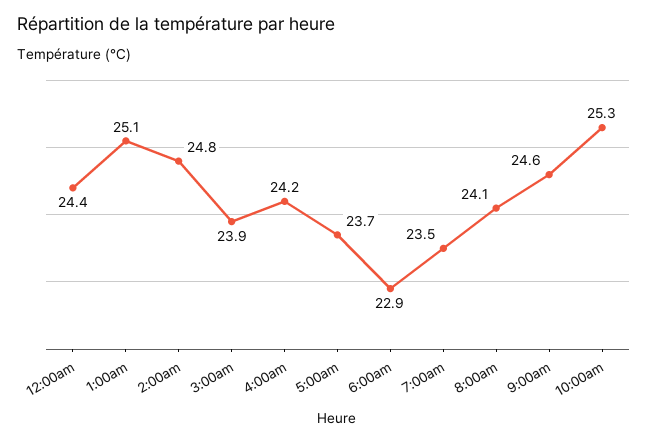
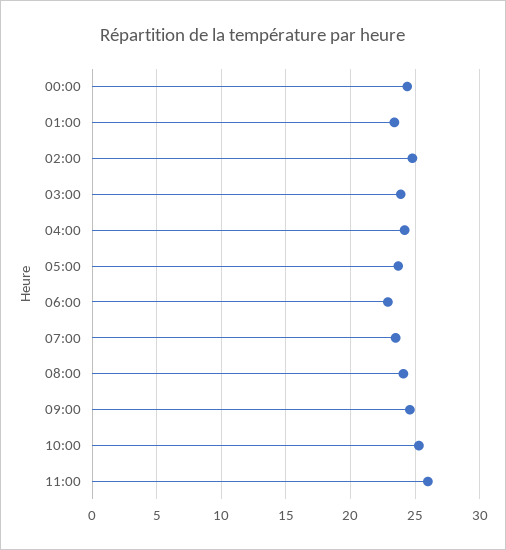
1:00am: 25.1 -> 23.5
11:00: none -> 26

